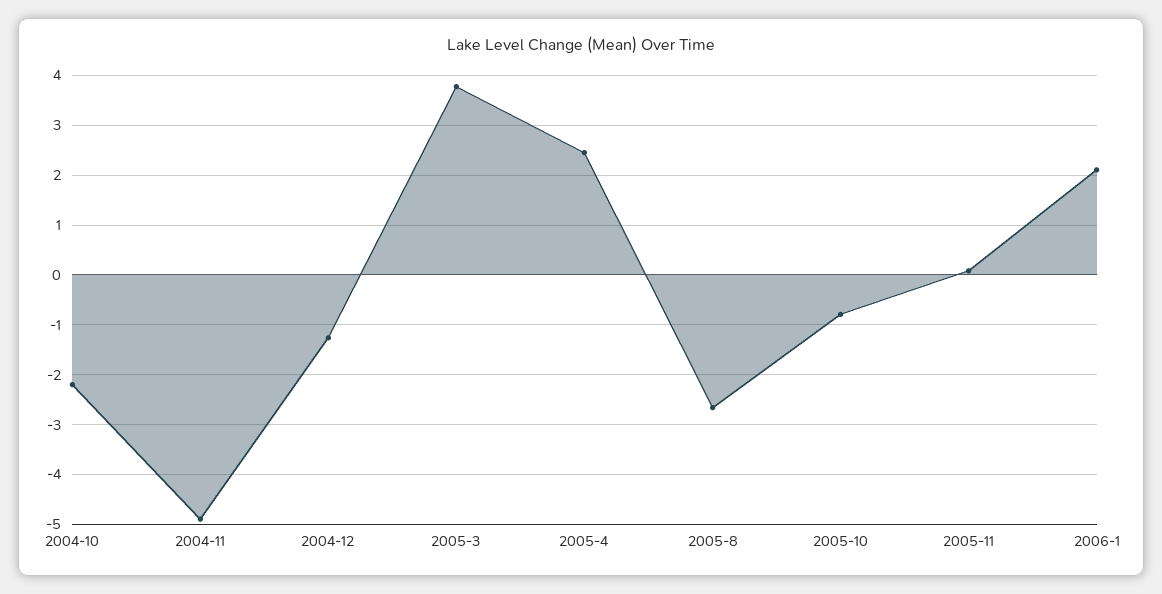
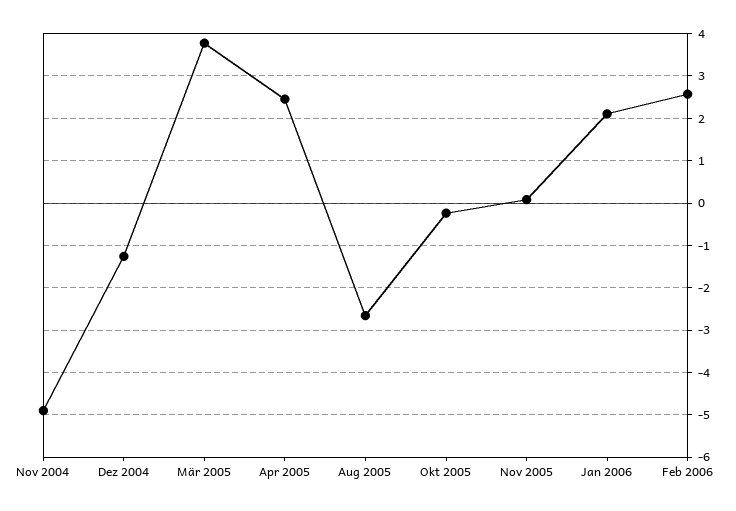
2004-10: -2.2 -> none
2005-10: -0.8 -> -0.2
Feb 2006: none -> 2.6

